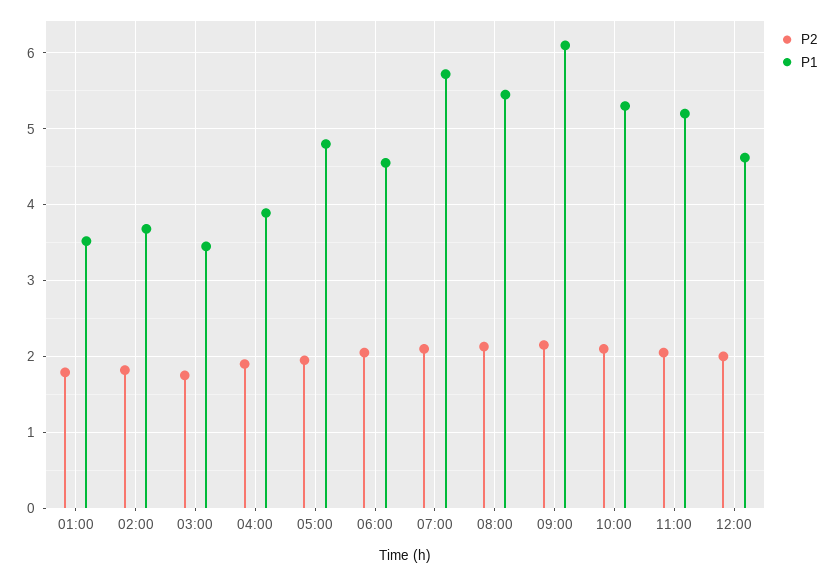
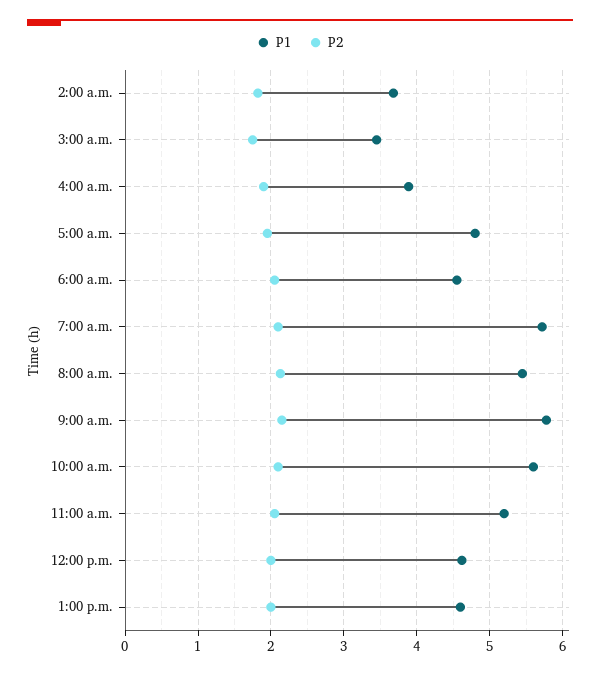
P2, 01:00: 1.8 -> none
P1, 01:00: 3.5 -> none
P1, 09:00: 6.1 -> 5.8
P1, 10:00: 5.3 -> 5.6
P1, 1:00 p.m.: none -> 4.6
P2, 1:00 p.m.: none -> 2

